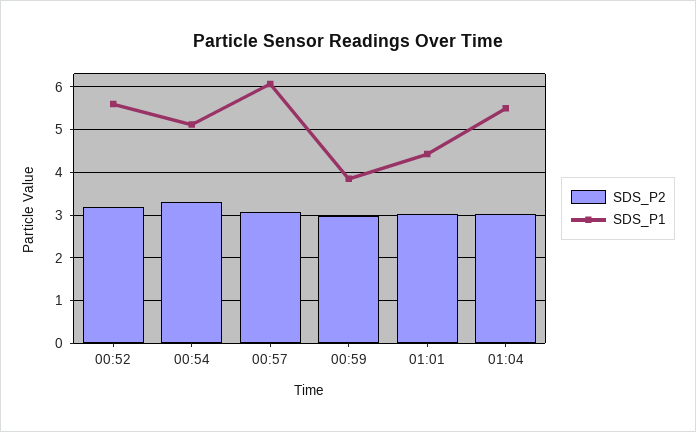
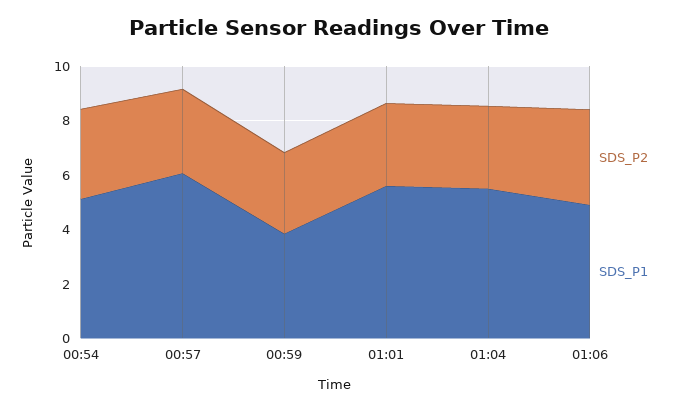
SDS_P2, 00:52: 3.2 -> none
SDS_P1, 00:52: 5.6 -> none
SDS_P1, 01:01: 4.4 -> 5.5
SDS_P2, 01:06: none -> 3.5
SDS_P1, 01:06: none -> 5

